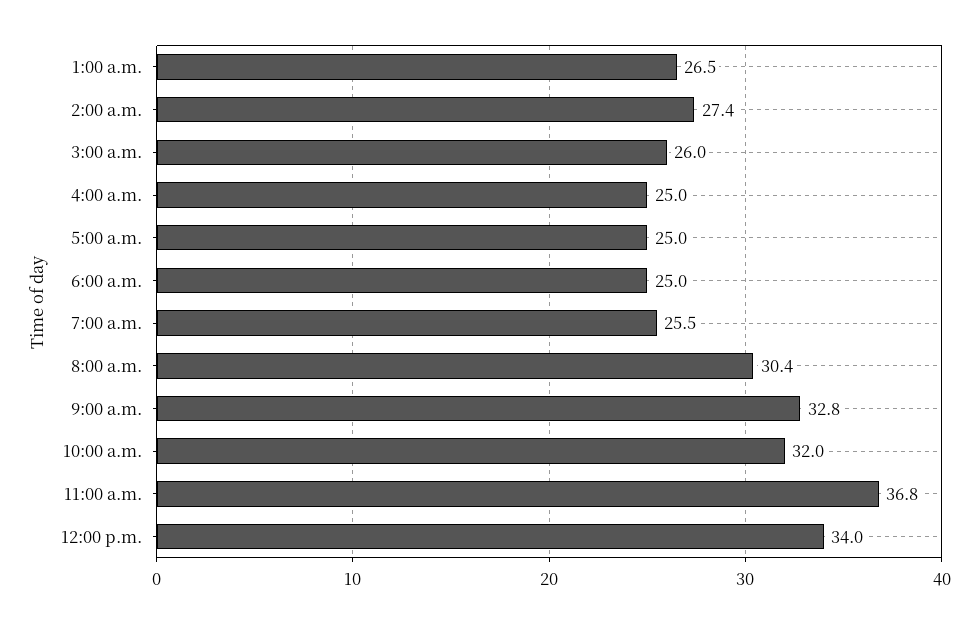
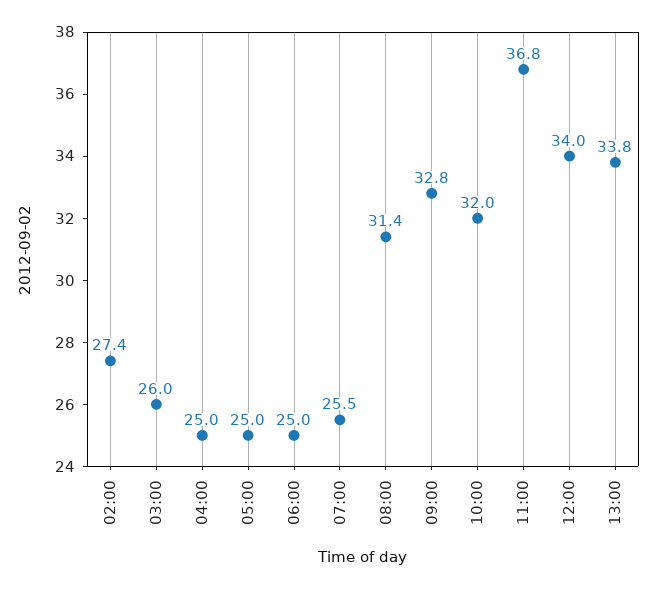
1:00 a.m.: 26.5 -> none
8:00 a.m.: 30.4 -> 31.4
13:00: none -> 33.8

